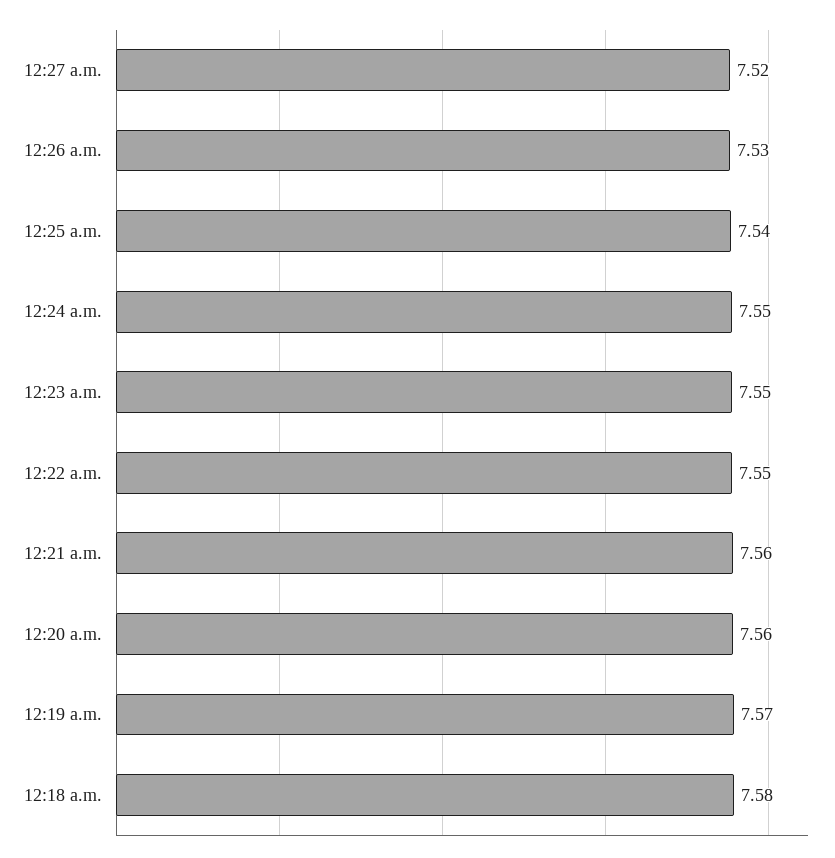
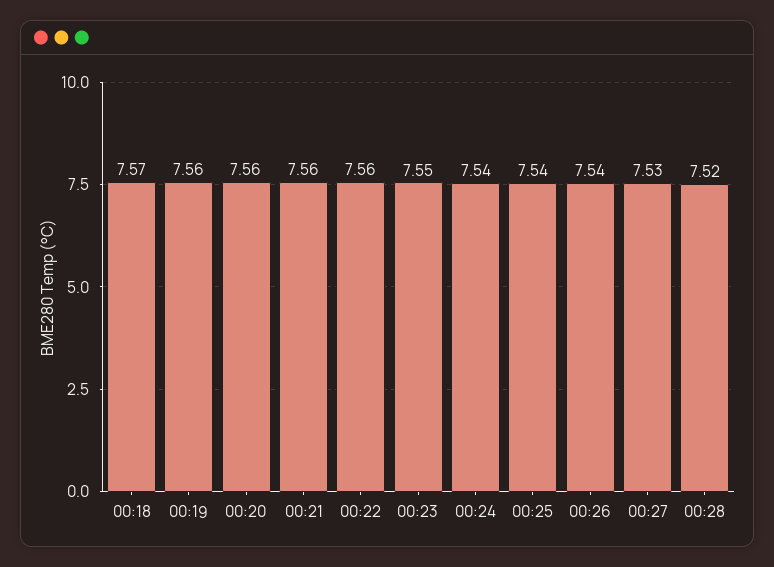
12:27 a.m.: 7.52 -> 7.53
12:26 a.m.: 7.53 -> 7.54
12:24 a.m.: 7.55 -> 7.54
12:22 a.m.: 7.55 -> 7.56
12:19 a.m.: 7.57 -> 7.56
12:18 a.m.: 7.58 -> 7.57
00:28: none -> 7.52

